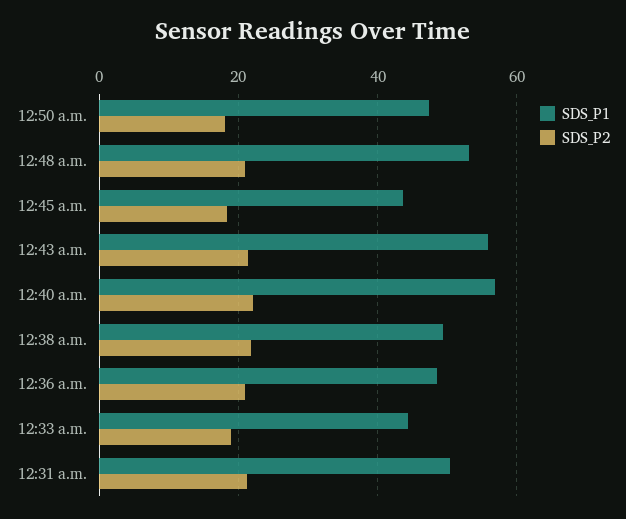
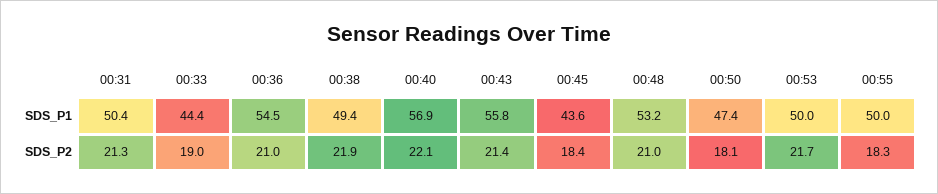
SDS_P1, 12:36 a.m.: 48 -> 54.5
SDS_P1, 00:53: none -> 50
SDS_P1, 00:55: none -> 50
SDS_P2, 00:53: none -> 21.7
SDS_P2, 00:55: none -> 18.3

